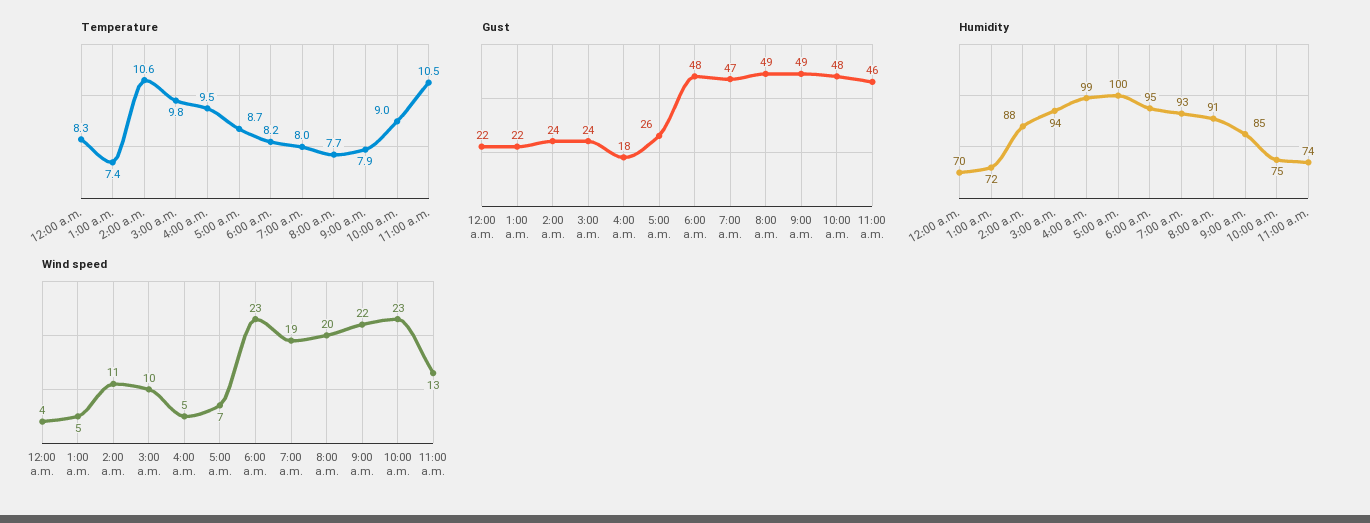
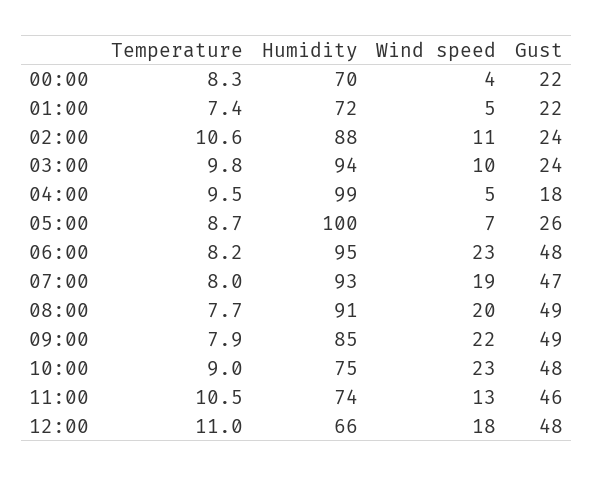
Temperature, 12:00: none -> 11
Humidity, 12:00: none -> 66
Wind speed, 12:00: none -> 18
Gust, 12:00: none -> 48

